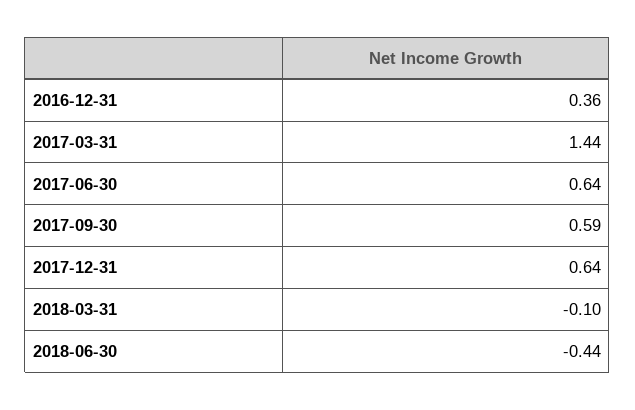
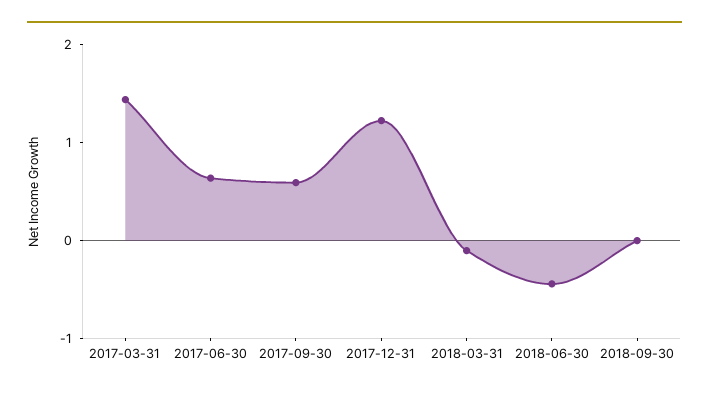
2016-12-31: 0.36 -> none
2017-12-31: 0.64 -> 1.2
2018-09-30: none -> 0

